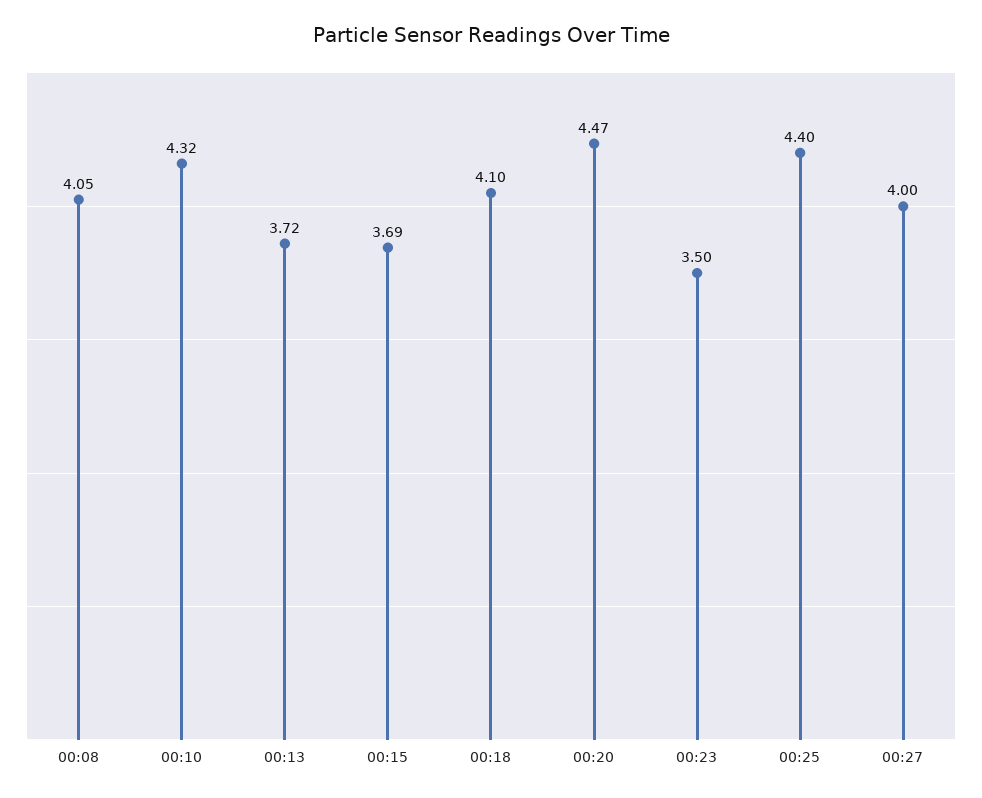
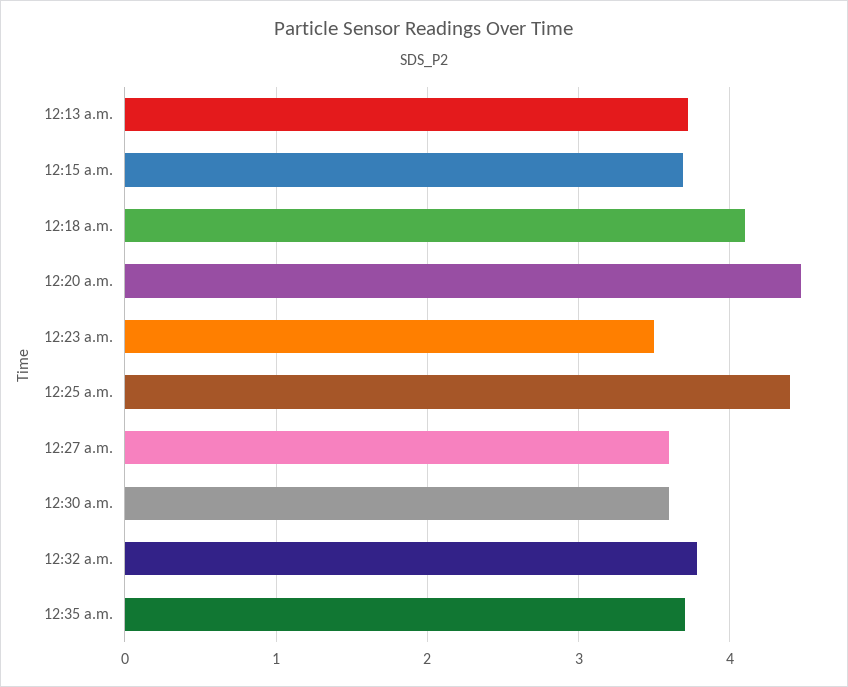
00:08: 4.05 -> none
00:10: 4.32 -> none
00:27: 4 -> 3.6
12:30 a.m.: none -> 3.6
12:32 a.m.: none -> 3.8
12:35 a.m.: none -> 3.7

